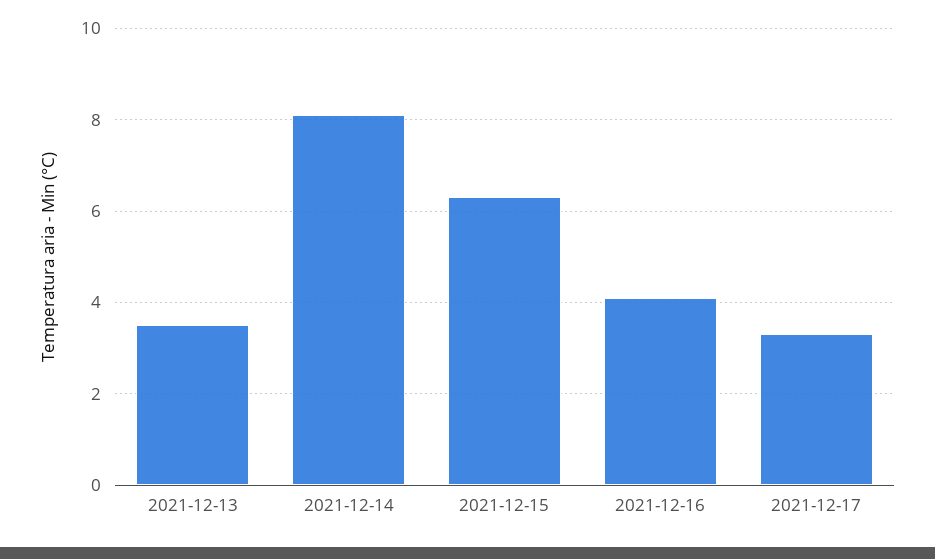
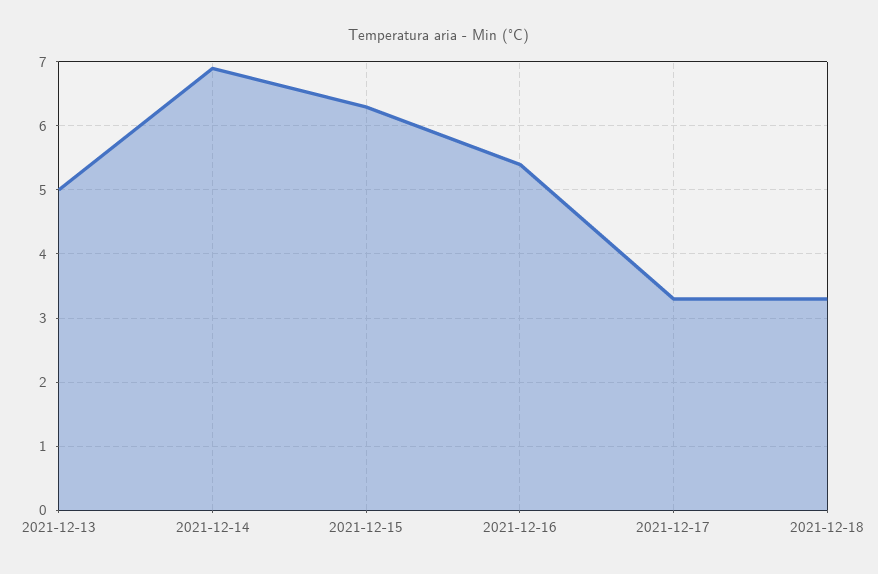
2021-12-13: 3.5 -> 5
2021-12-14: 8 -> 6.9
2021-12-16: 4 -> 5.4
2021-12-18: none -> 3.3

